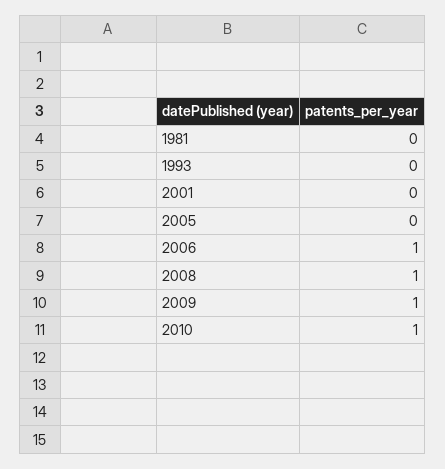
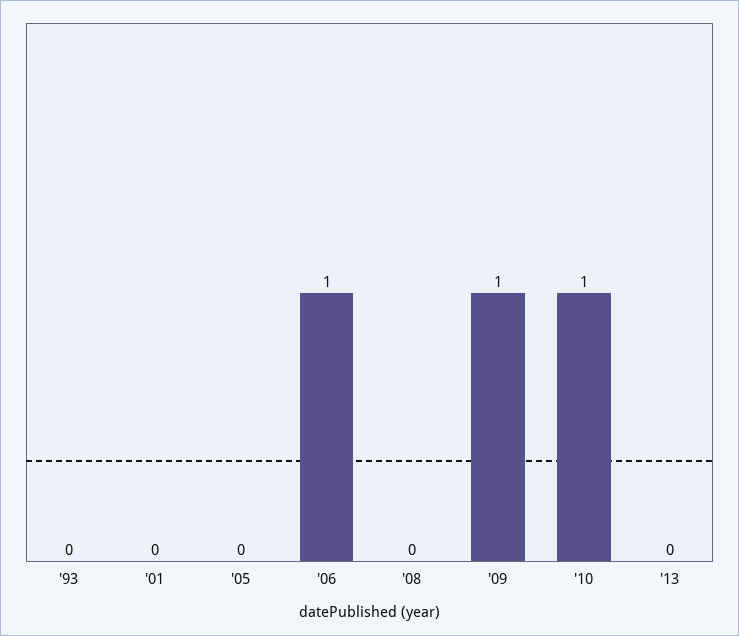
1981: 0 -> none
2008: 1 -> 0
'13: none -> 0

